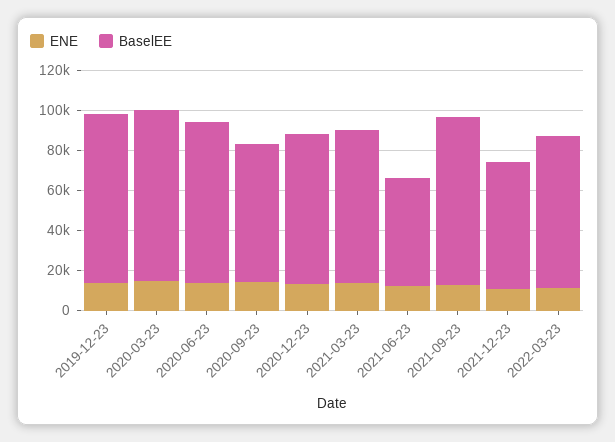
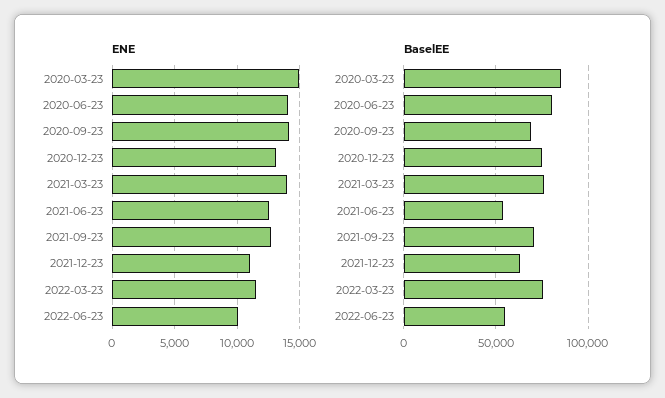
ENE, 2019-12-23: 15000 -> none
BaselEE, 2019-12-23: 85000 -> none
BaselEE, 2021-09-23: 85000 -> 70000
ENE, 2022-06-23: none -> 10000
BaselEE, 2022-06-23: none -> 55000

